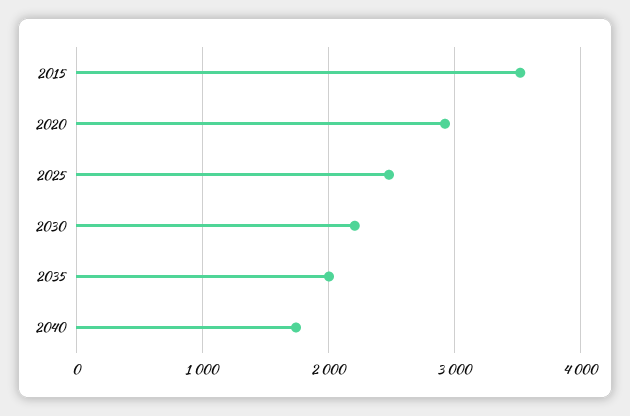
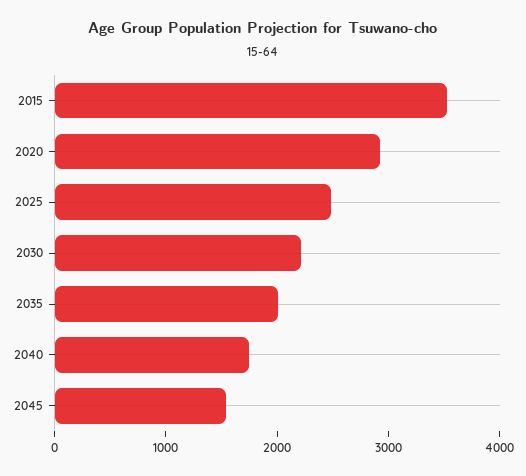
2045: none -> 1600

